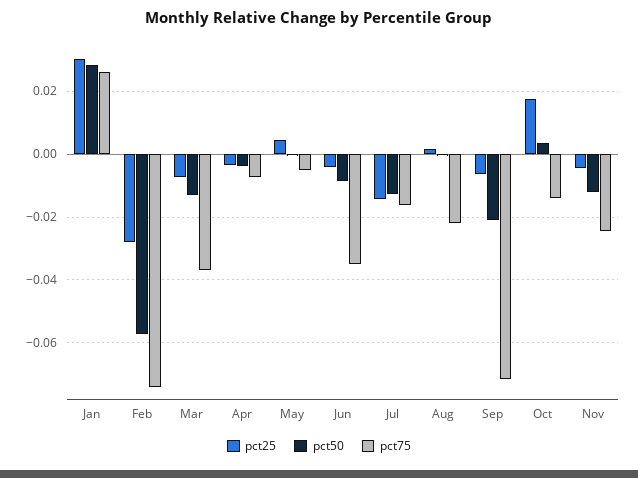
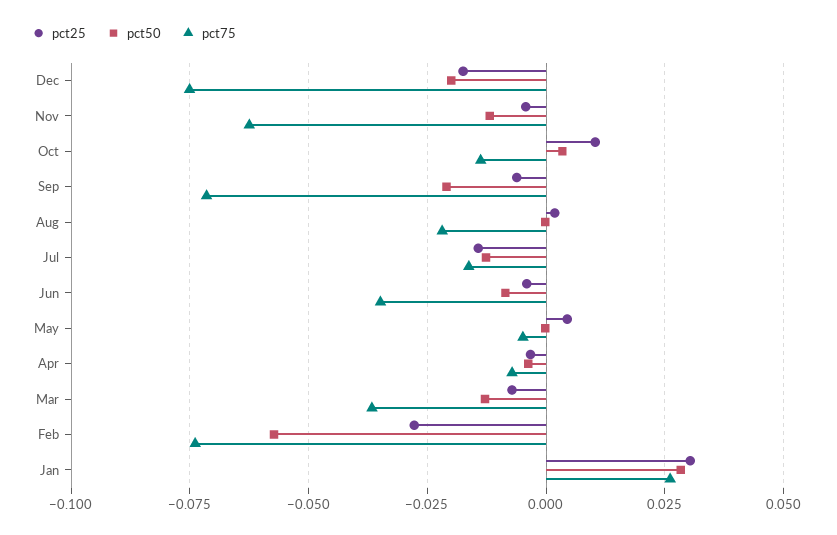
pct25, Oct: 0.018 -> 0.01
pct75, Nov: -0.024 -> -0.0625
pct25, Dec: none -> -0.0175
pct50, Dec: none -> -0.02
pct75, Dec: none -> -0.075

